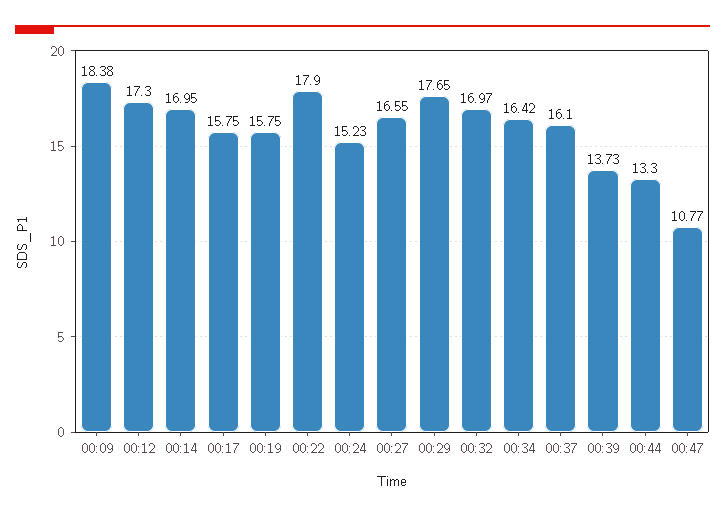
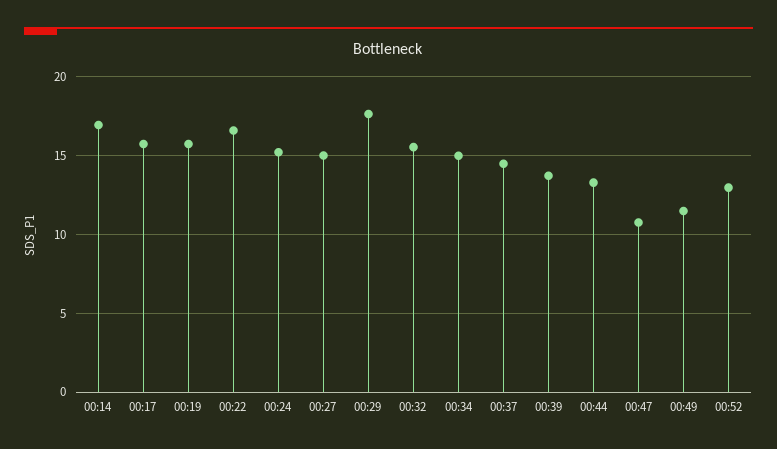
00:09: 18.38 -> none
00:12: 17.3 -> none
00:22: 17.9 -> 16.5
00:27: 16.55 -> 15
00:32: 16.97 -> 15.5
00:34: 16.42 -> 15
00:37: 16.1 -> 14.5
00:49: none -> 11.5
00:52: none -> 13

